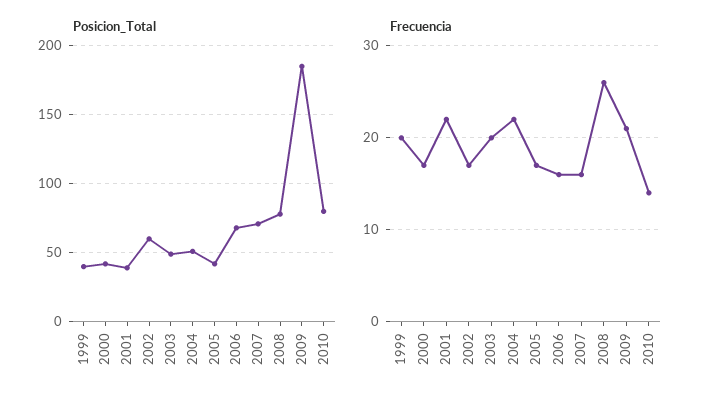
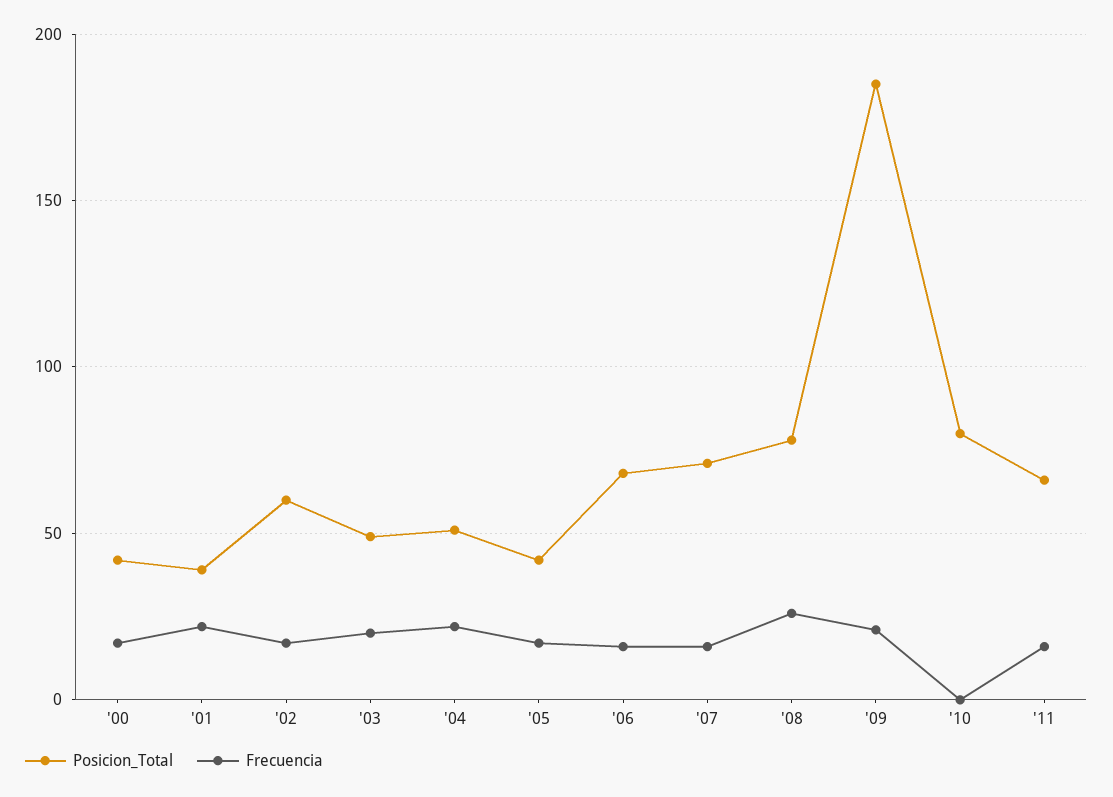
Posicion_Total, 1999: 40 -> none
Frecuencia, 1999: 20 -> none
Frecuencia, 2010: 14 -> 0
Posicion_Total, '11: none -> 65
Frecuencia, '11: none -> 15

